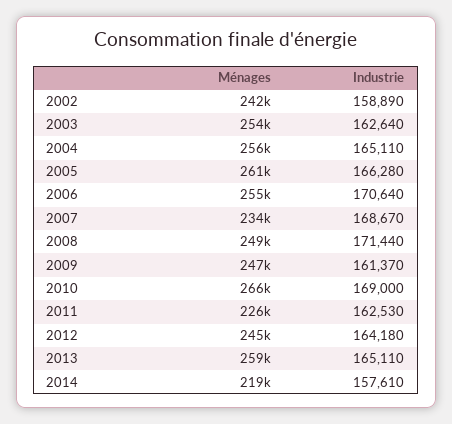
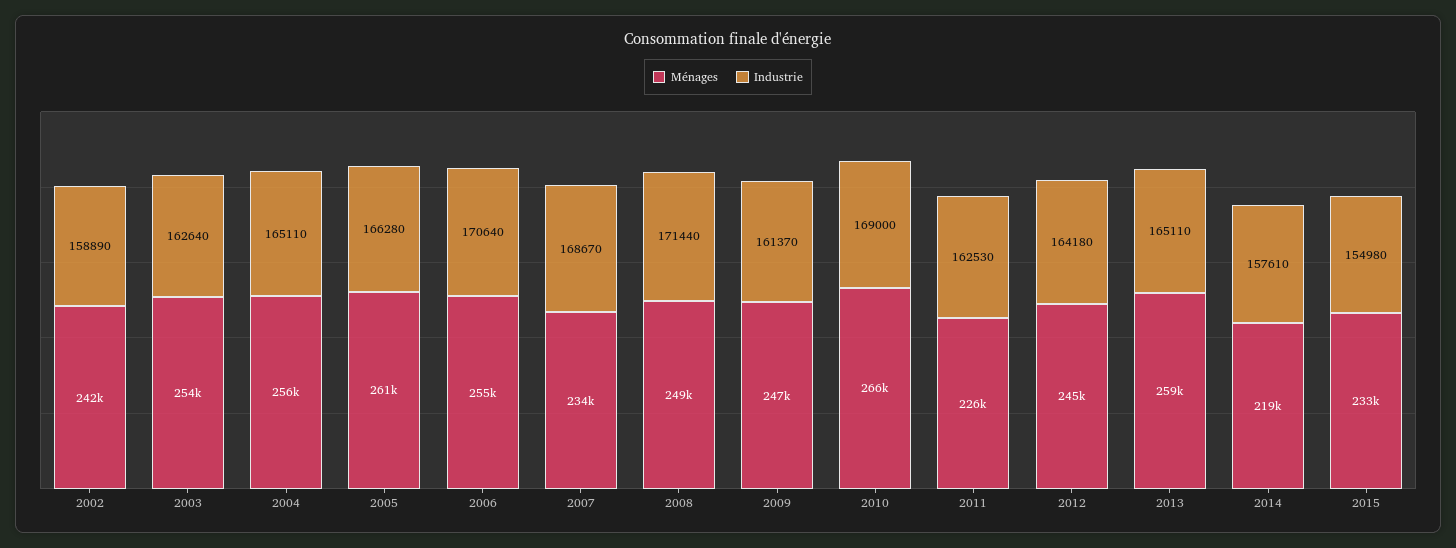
Ménages, 2015: none -> 233000
Industrie, 2015: none -> 154980

